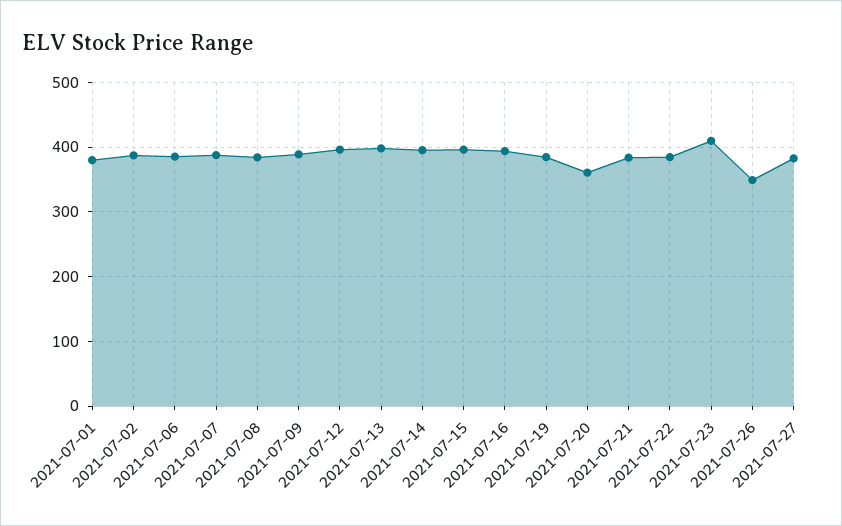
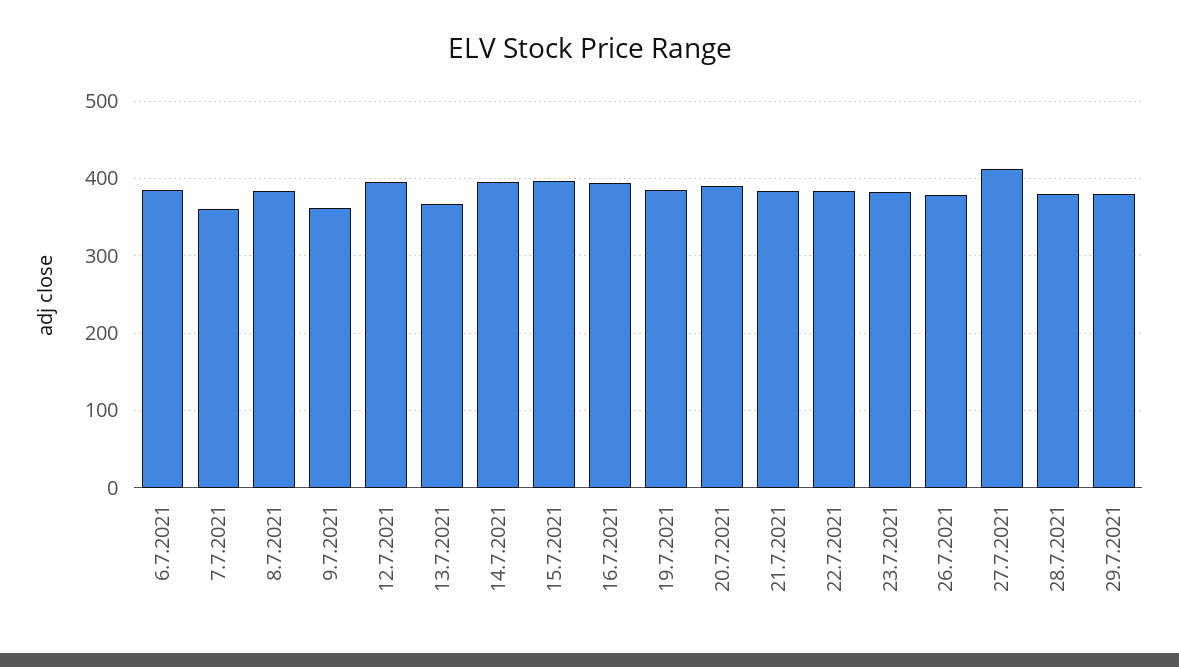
2021-07-01: 380 -> none
2021-07-02: 390 -> none
2021-07-07: 390 -> 360
2021-07-09: 390 -> 360
2021-07-13: 400 -> 370
2021-07-20: 360 -> 390
2021-07-23: 410 -> 380
2021-07-26: 350 -> 380
2021-07-27: 380 -> 410
28.7.2021: none -> 380
29.7.2021: none -> 380

